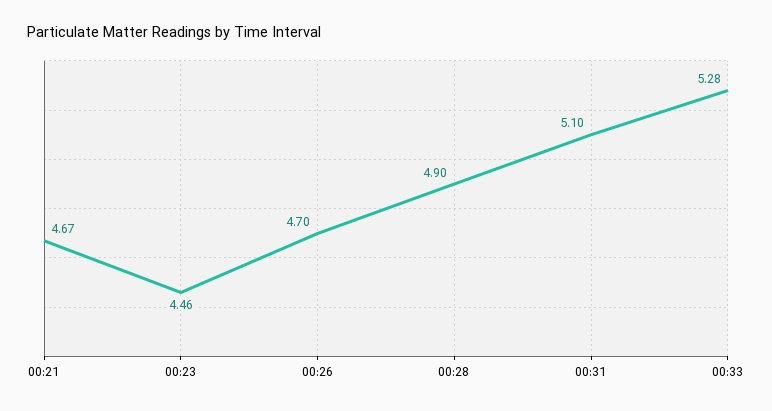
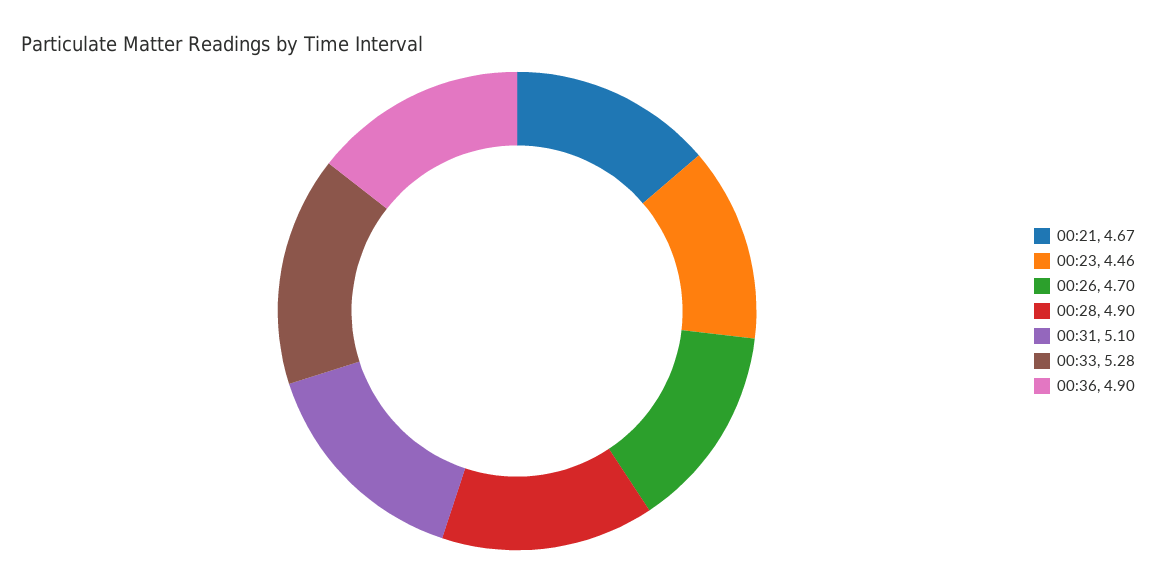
00:36: none -> 4.9

